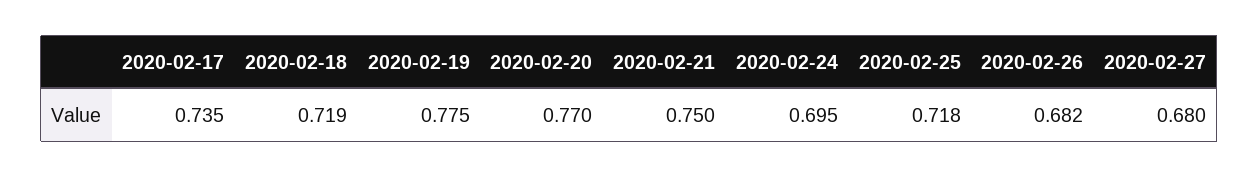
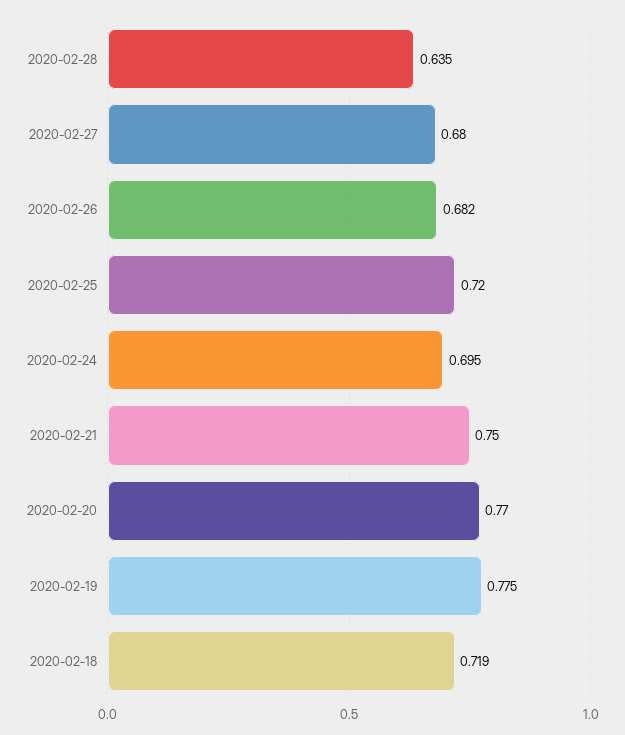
2020-02-17: 0.735 -> none
2020-02-25: 0.718 -> 0.72
2020-02-28: none -> 0.635

